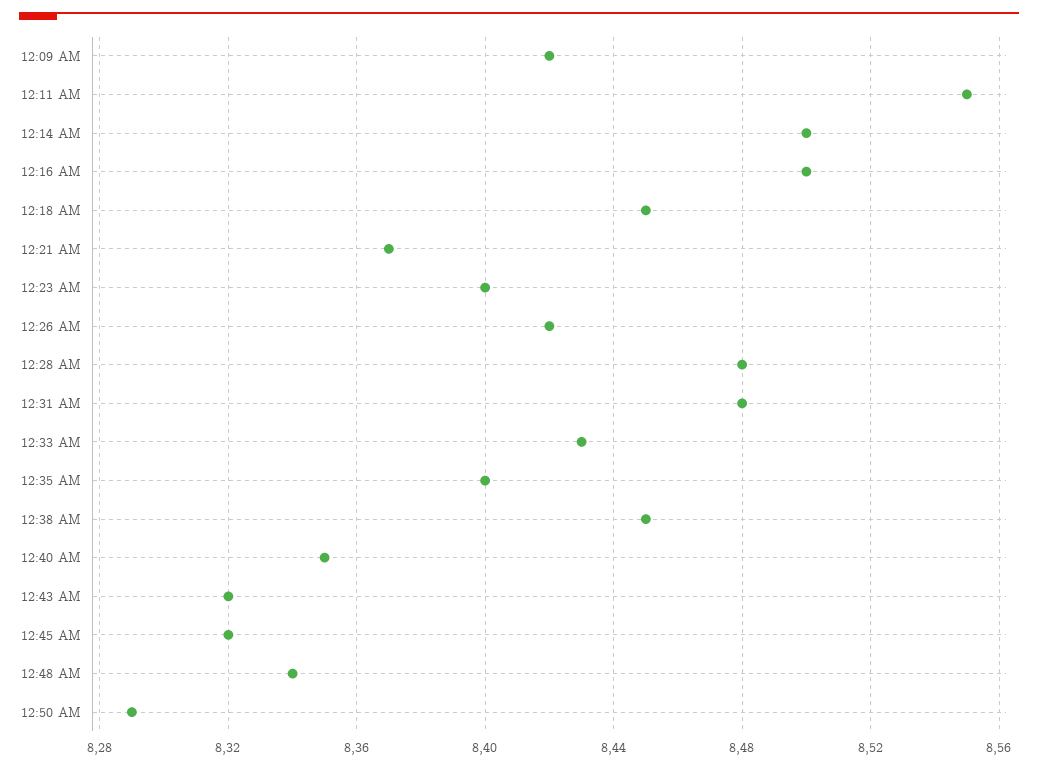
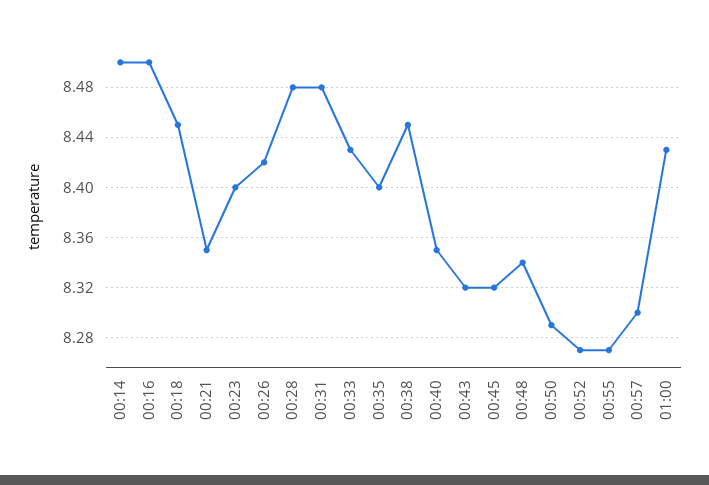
12:09 AM: 8.42 -> none
12:11 AM: 8.55 -> none
12:21 AM: 8.37 -> 8.35
00:52: none -> 8.27
00:55: none -> 8.27
00:57: none -> 8.3
01:00: none -> 8.43

